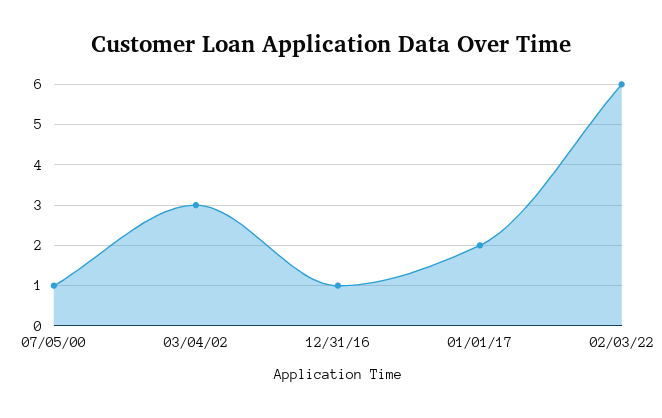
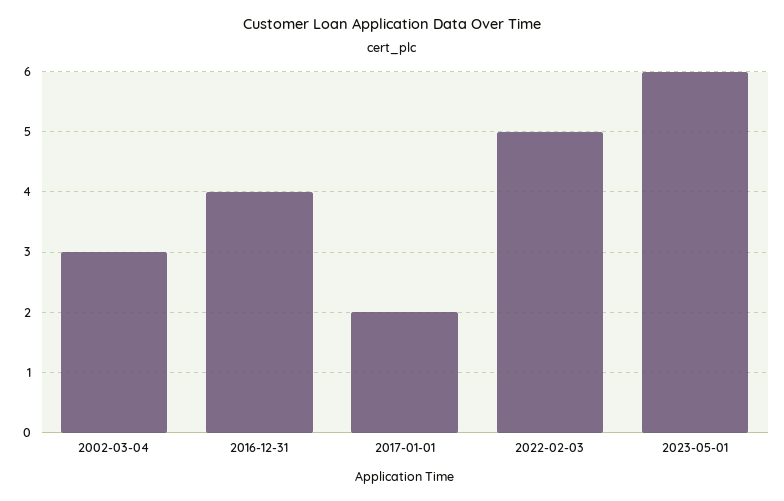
07/05/00: 1 -> none
12/31/16: 1 -> 4
02/03/22: 6 -> 5
2023-05-01: none -> 6

